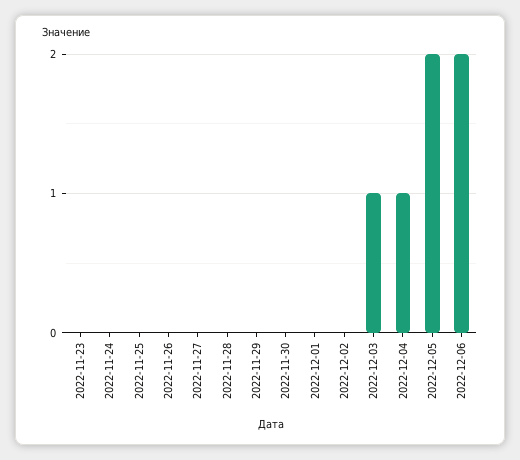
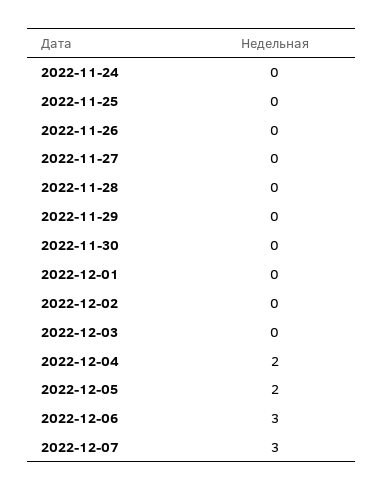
2022-11-23: 0 -> none
2022-12-03: 1 -> 0
2022-12-04: 1 -> 2
2022-12-06: 2 -> 3
2022-12-07: none -> 3

